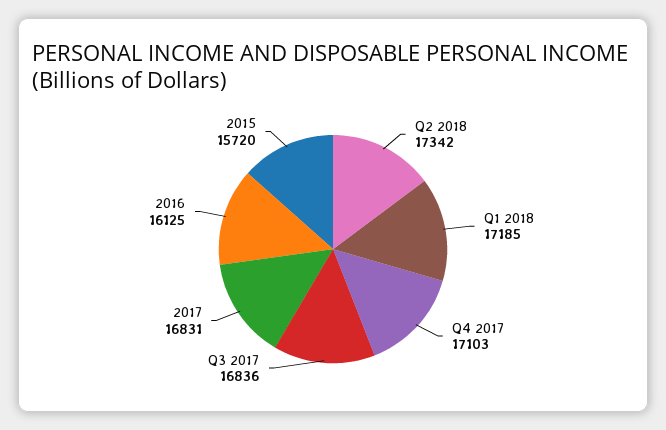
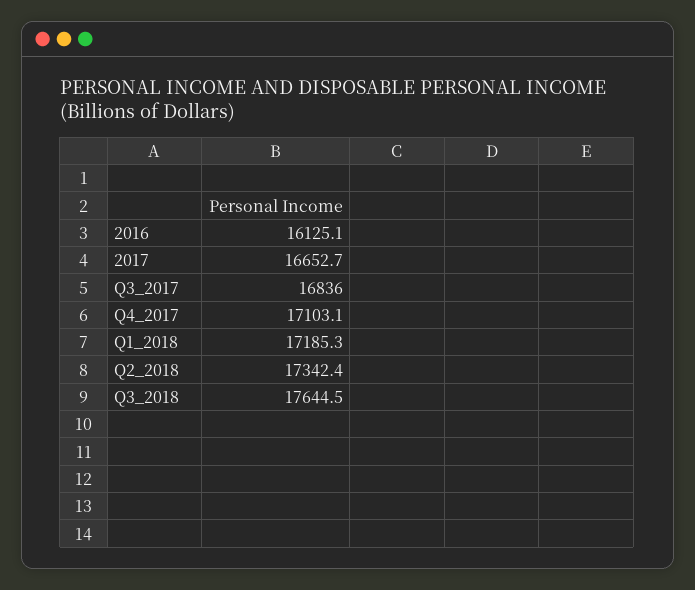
2017: 16831 -> 16652.7
2015: 15720 -> none
Q3_2018: none -> 17644.5

